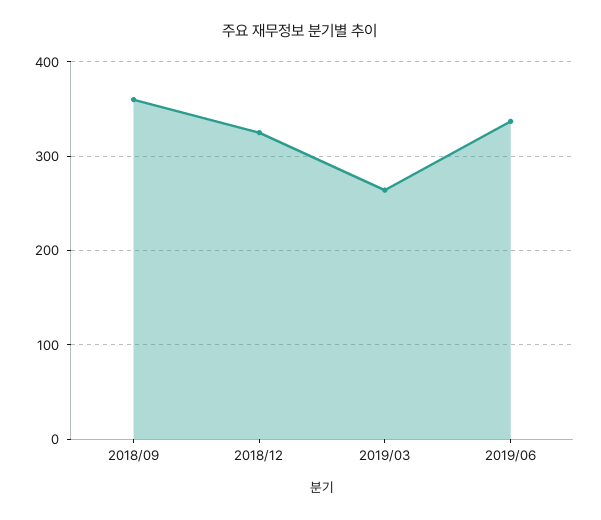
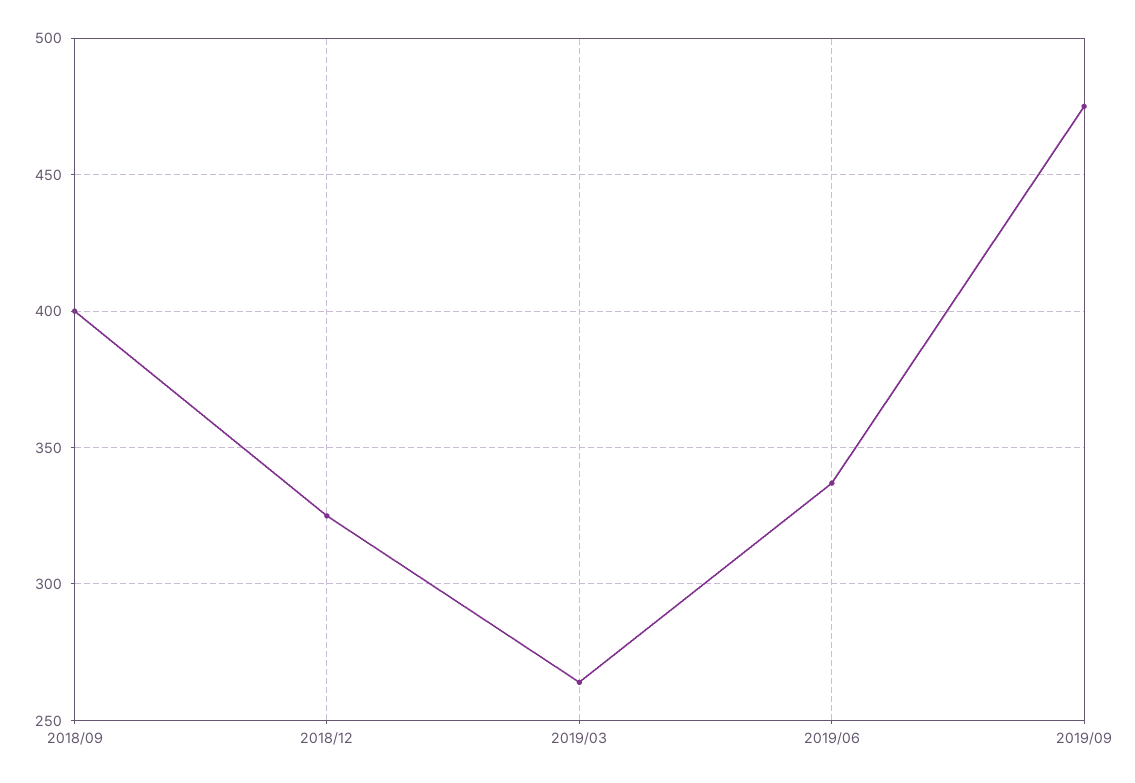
2018/09: 360 -> 400
2019/09: none -> 475

